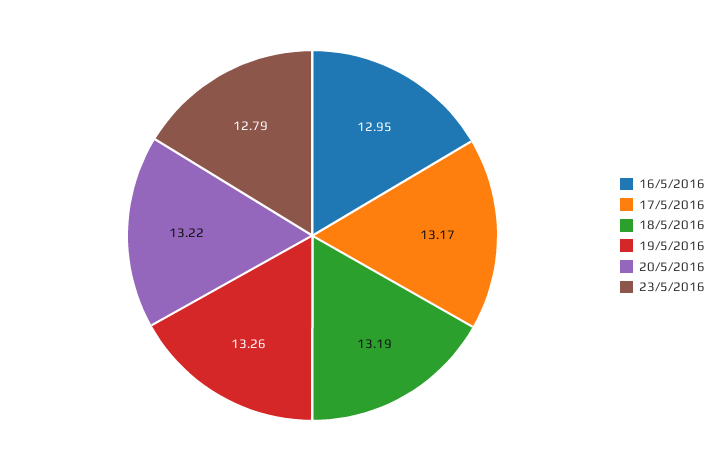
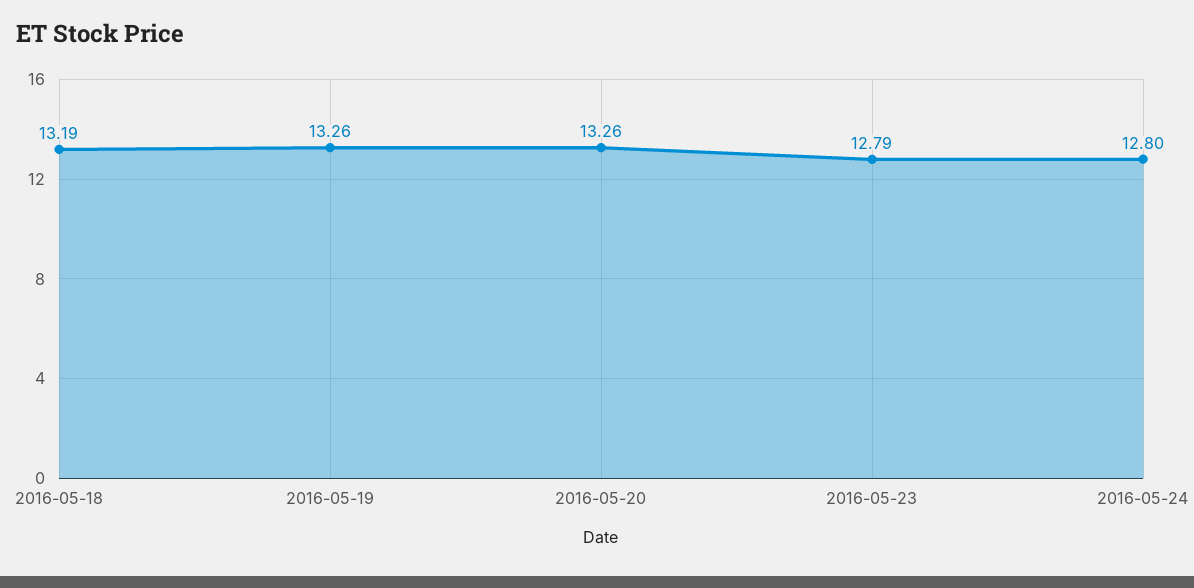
16/5/2016: 12.95 -> none
17/5/2016: 13.17 -> none
20/5/2016: 13.22 -> 13.26
2016-05-24: none -> 12.8

